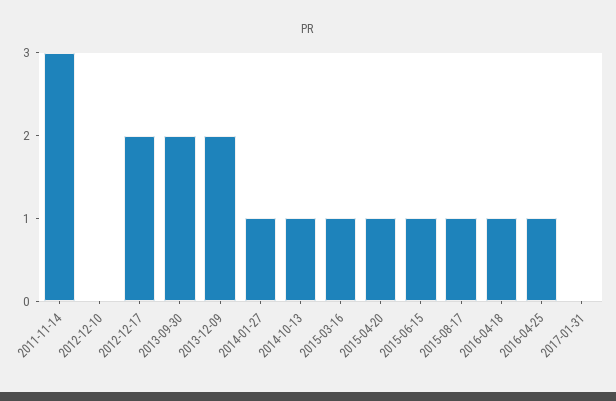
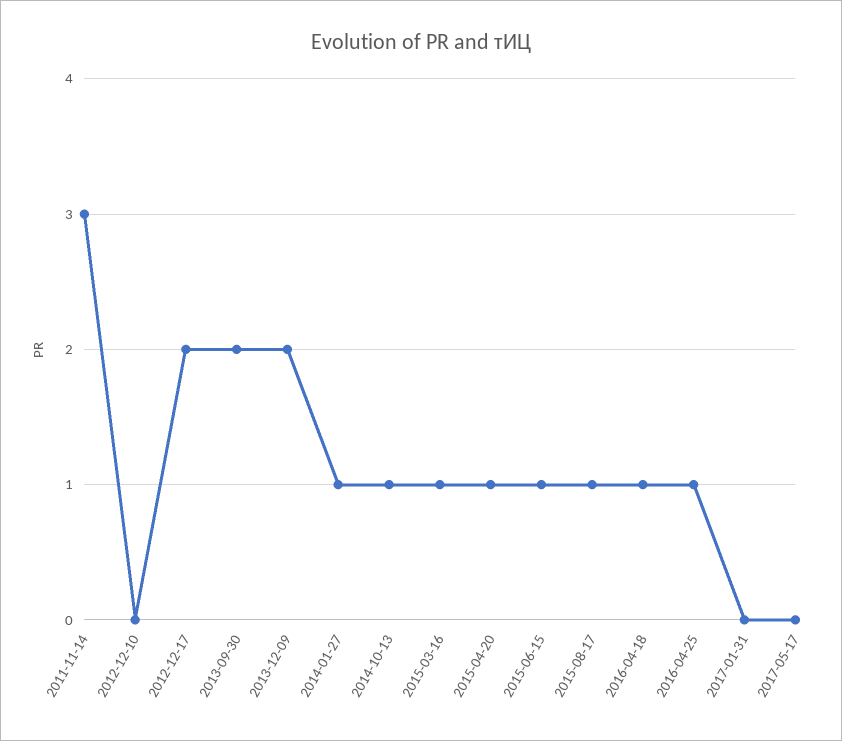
2017-05-17: none -> 0

